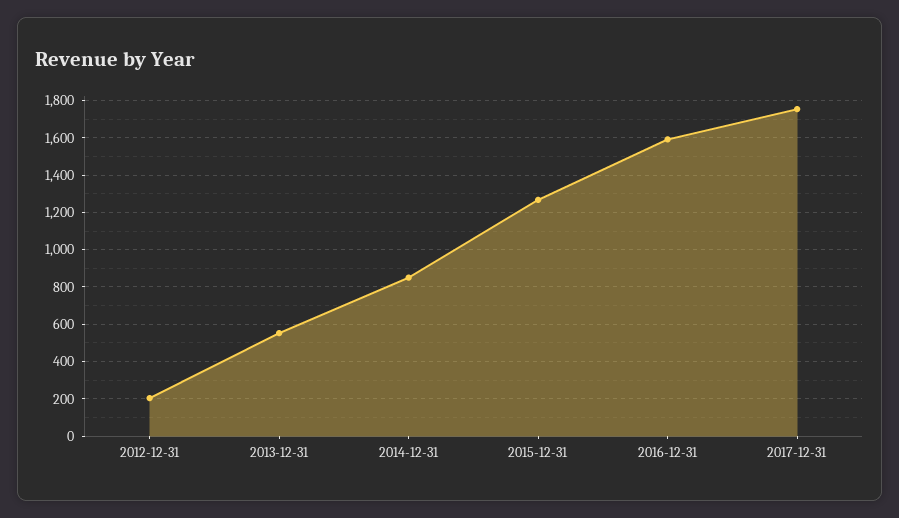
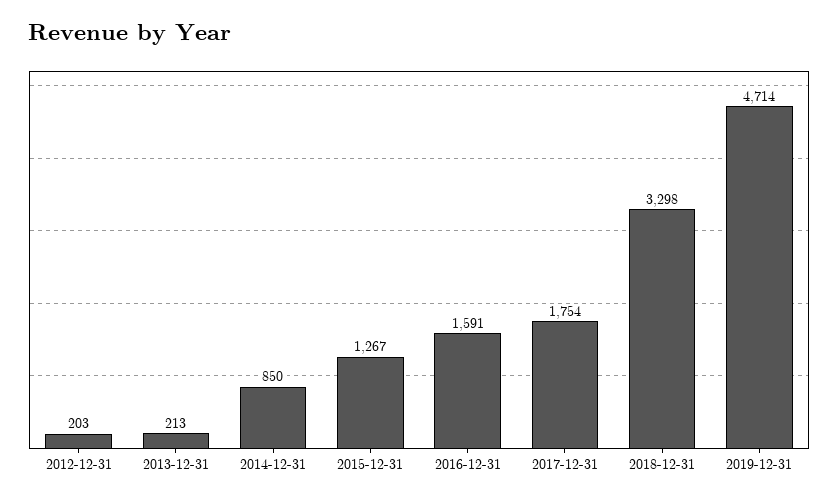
2013-12-31: 550 -> 213
2018-12-31: none -> 3298
2019-12-31: none -> 4714

